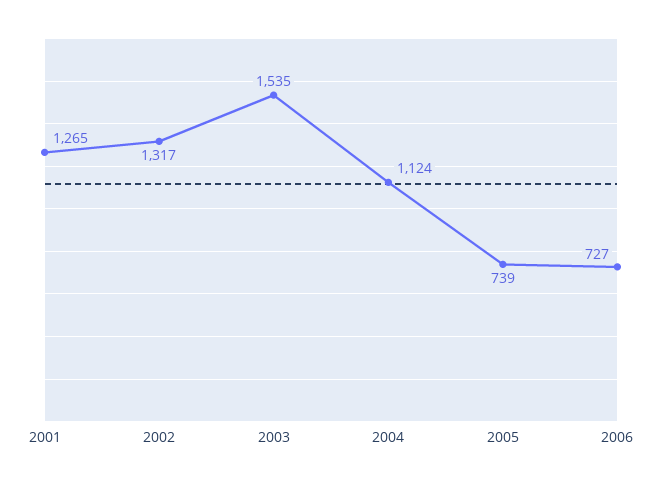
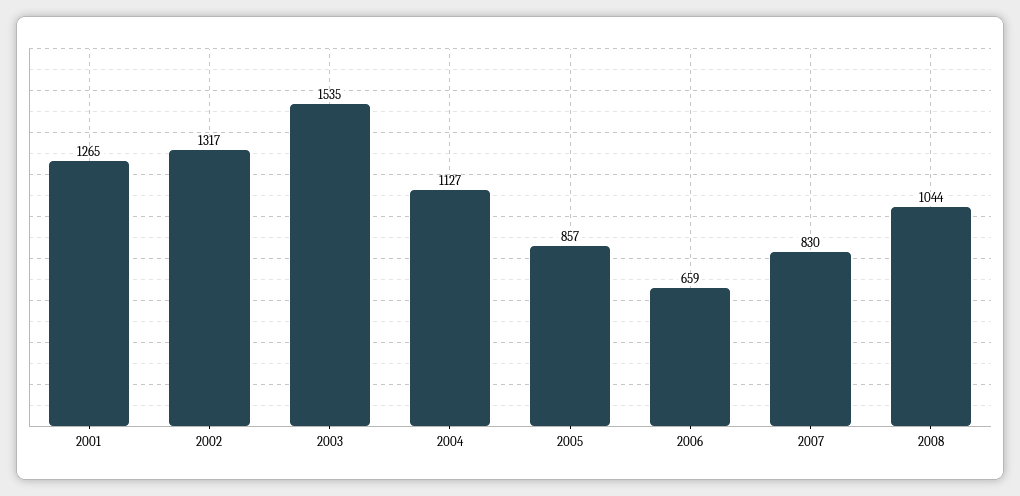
2004: 1124 -> 1127
2005: 739 -> 857
2006: 727 -> 659
2007: none -> 830
2008: none -> 1044

